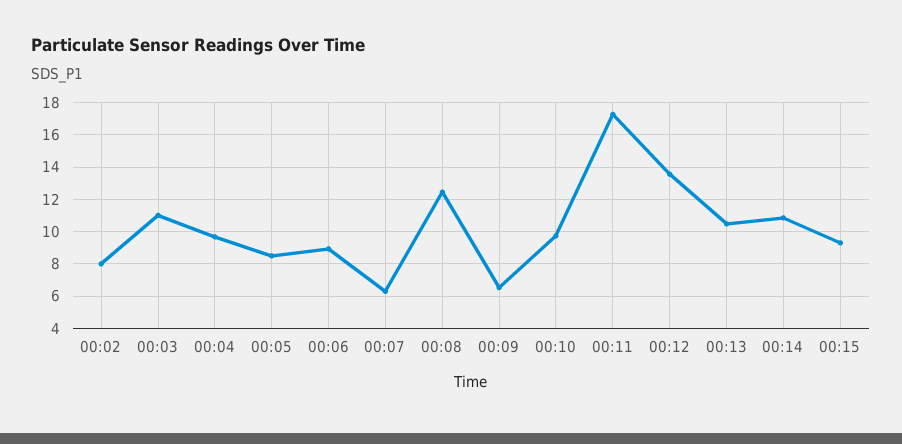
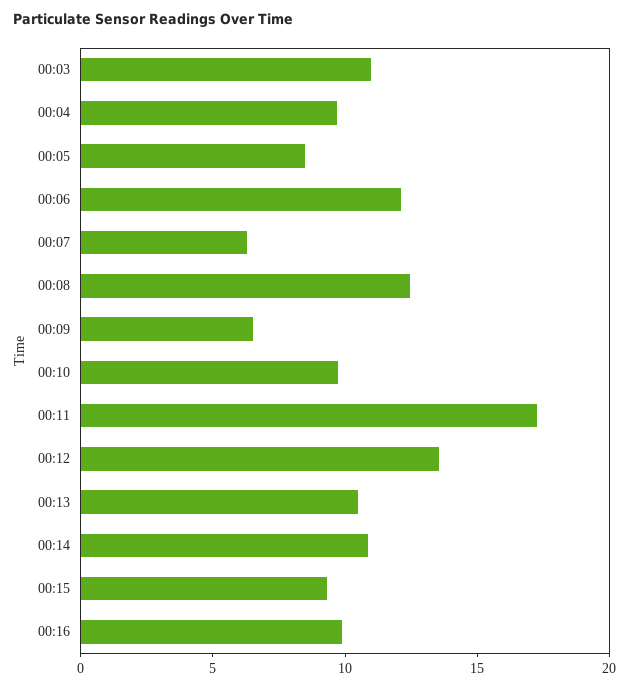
00:02: 8 -> none
00:06: 9 -> 12
00:16: none -> 10

